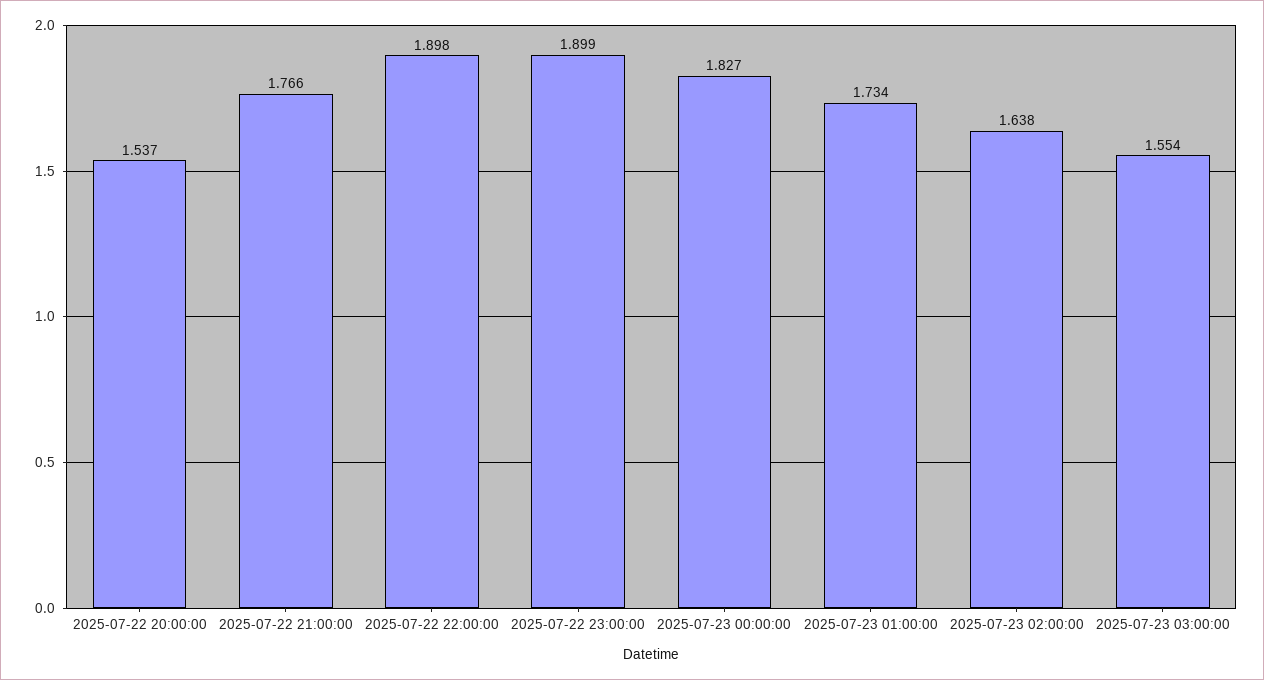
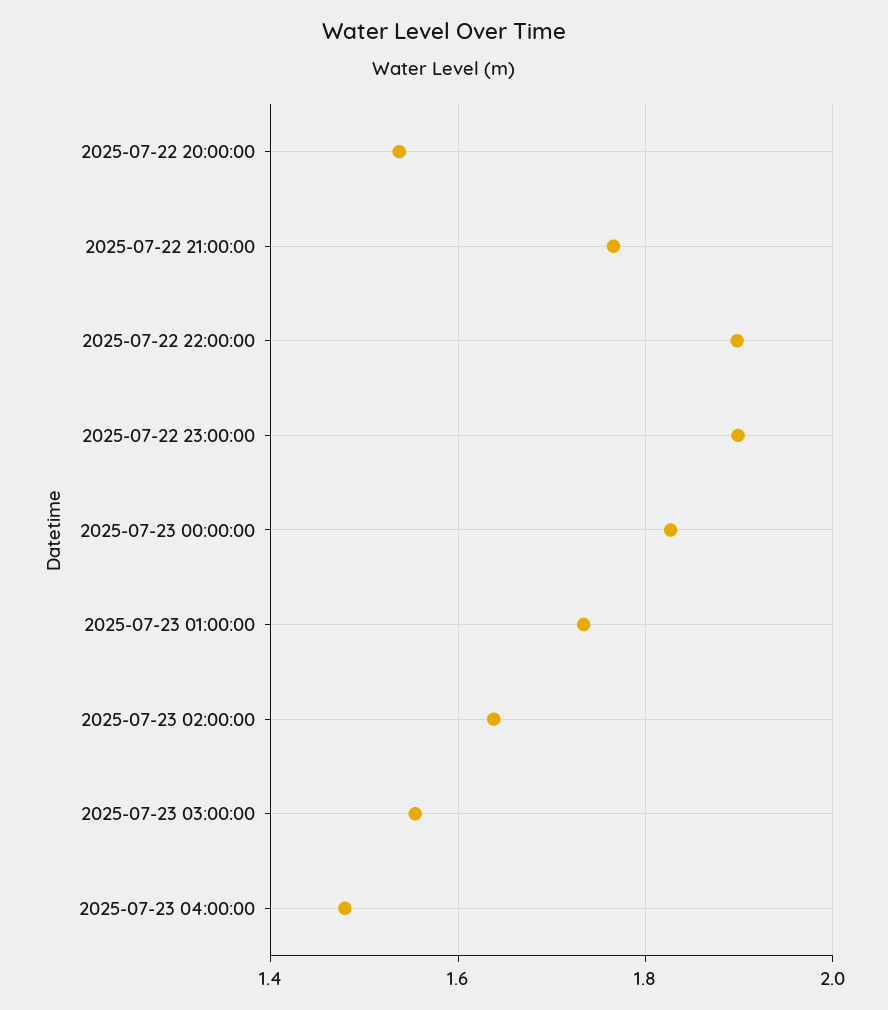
2025-07-23 04:00:00: none -> 1.48

